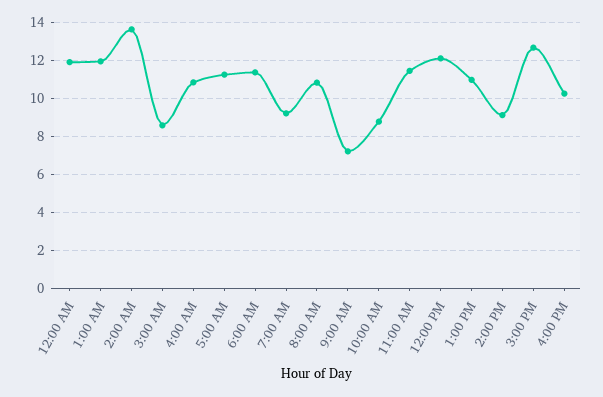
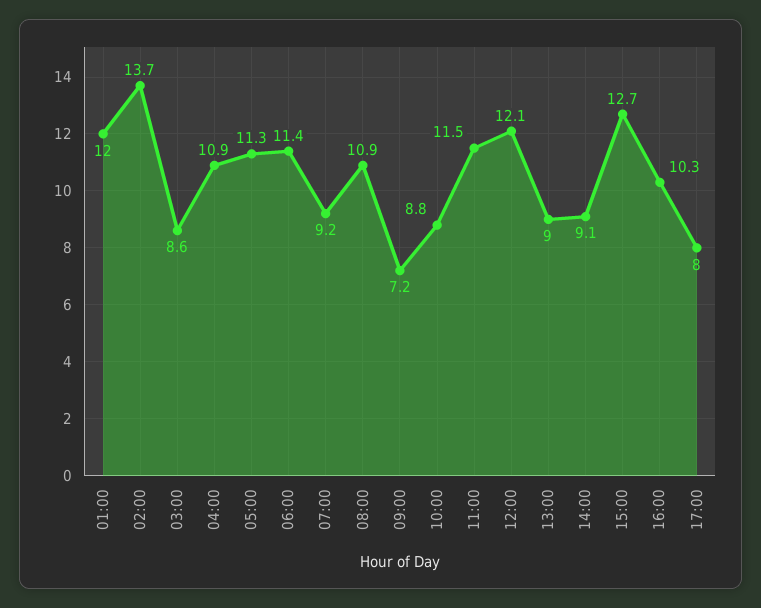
12:00 AM: 12 -> none
1:00 PM: 11 -> 9
17:00: none -> 8

